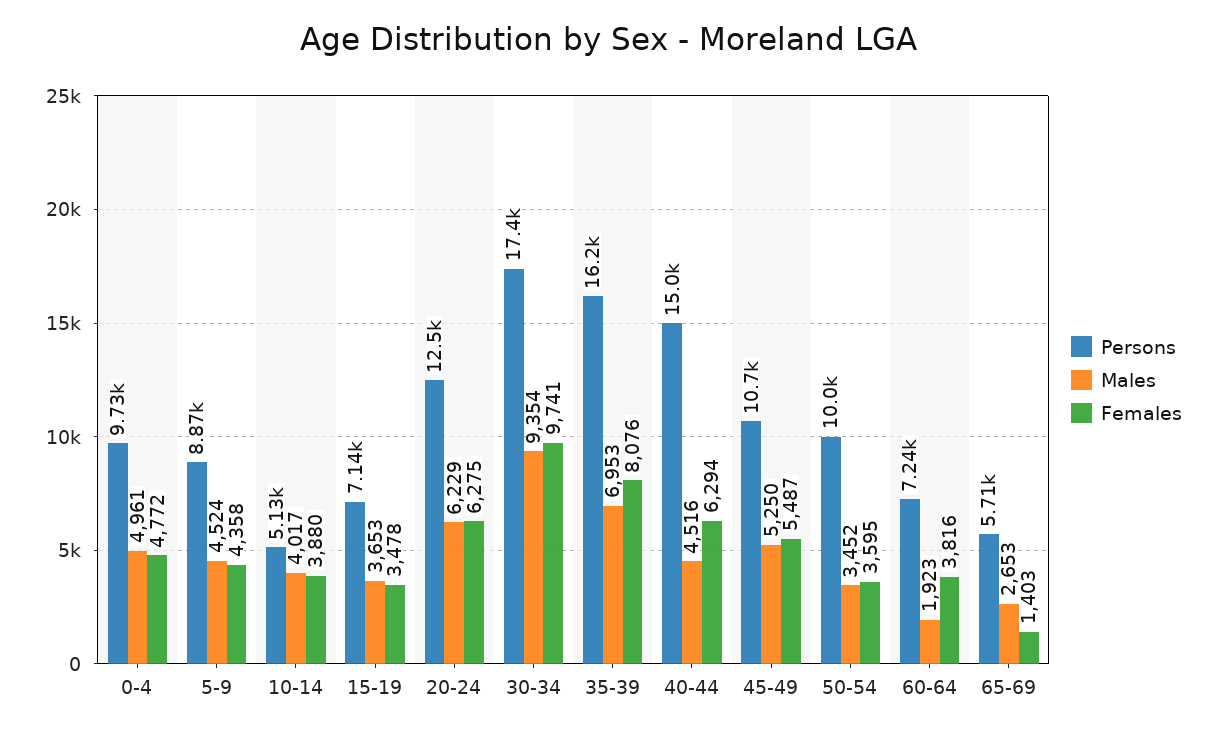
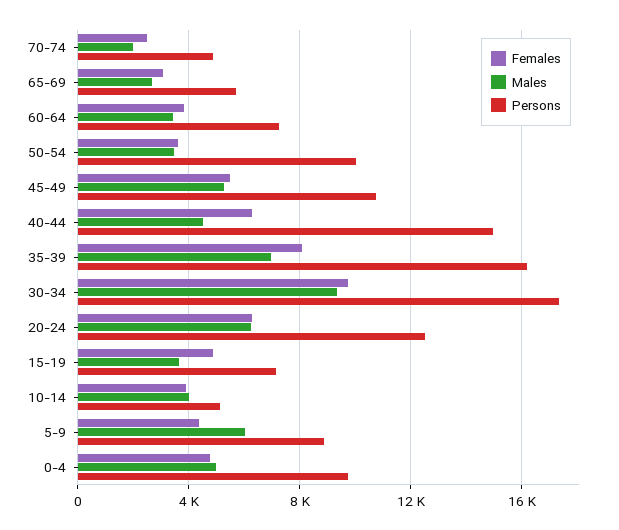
Males, 5-9: 4524 -> 6000
Females, 15-19: 3478 -> 5000
Males, 60-64: 1923 -> 3500
Females, 65-69: 1403 -> 3000
Females, 70-74: none -> 2500
Males, 70-74: none -> 2000
Persons, 70-74: none -> 5000

